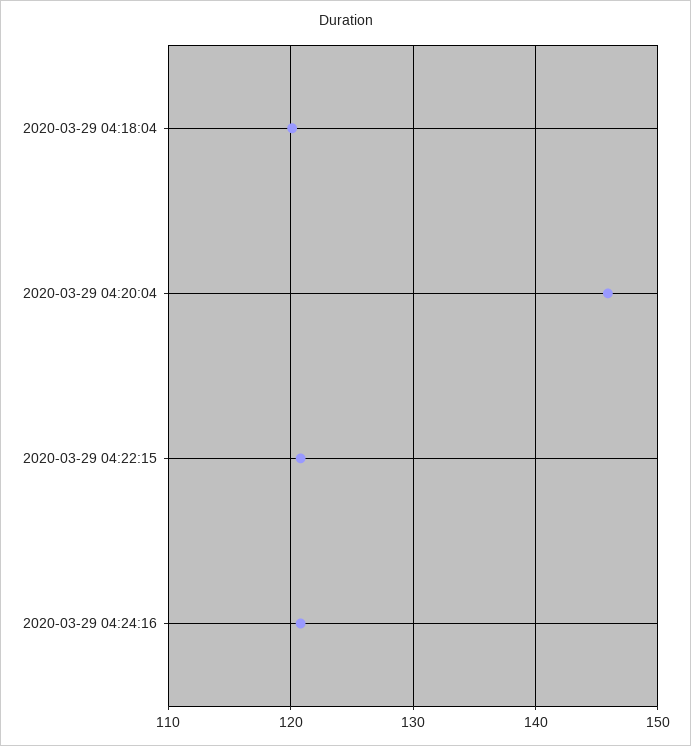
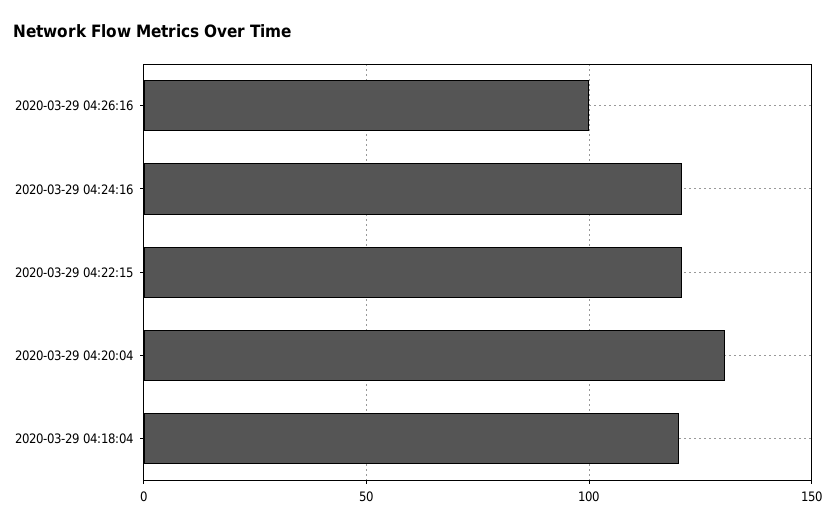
2020-03-29 04:20:04: 146 -> 130
2020-03-29 04:26:16: none -> 100

